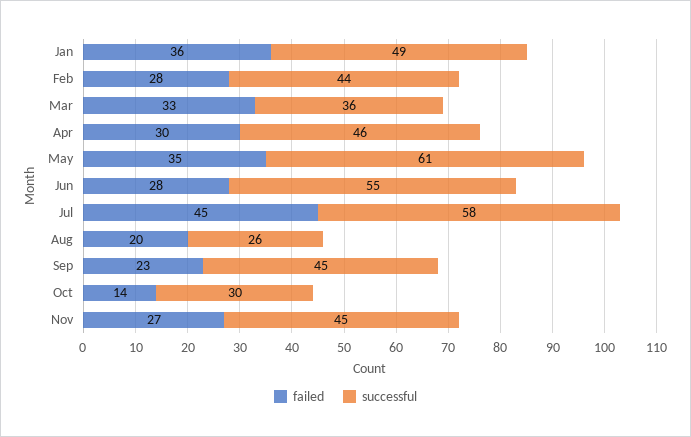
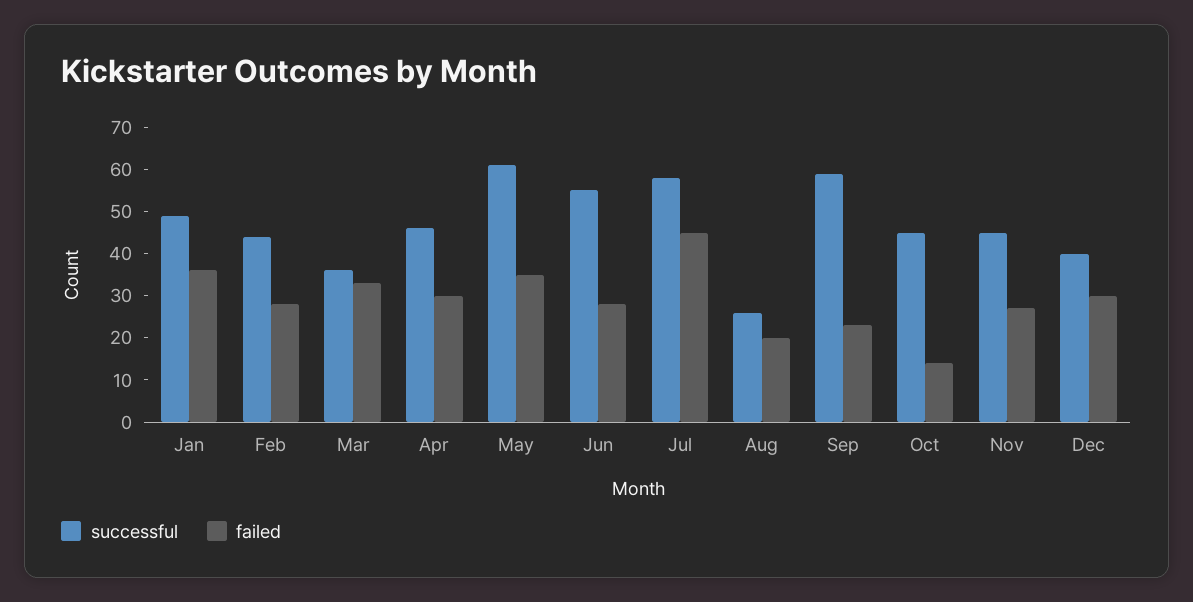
successful, Sep: 45 -> 60
successful, Oct: 30 -> 45
successful, Dec: none -> 40
failed, Dec: none -> 30

